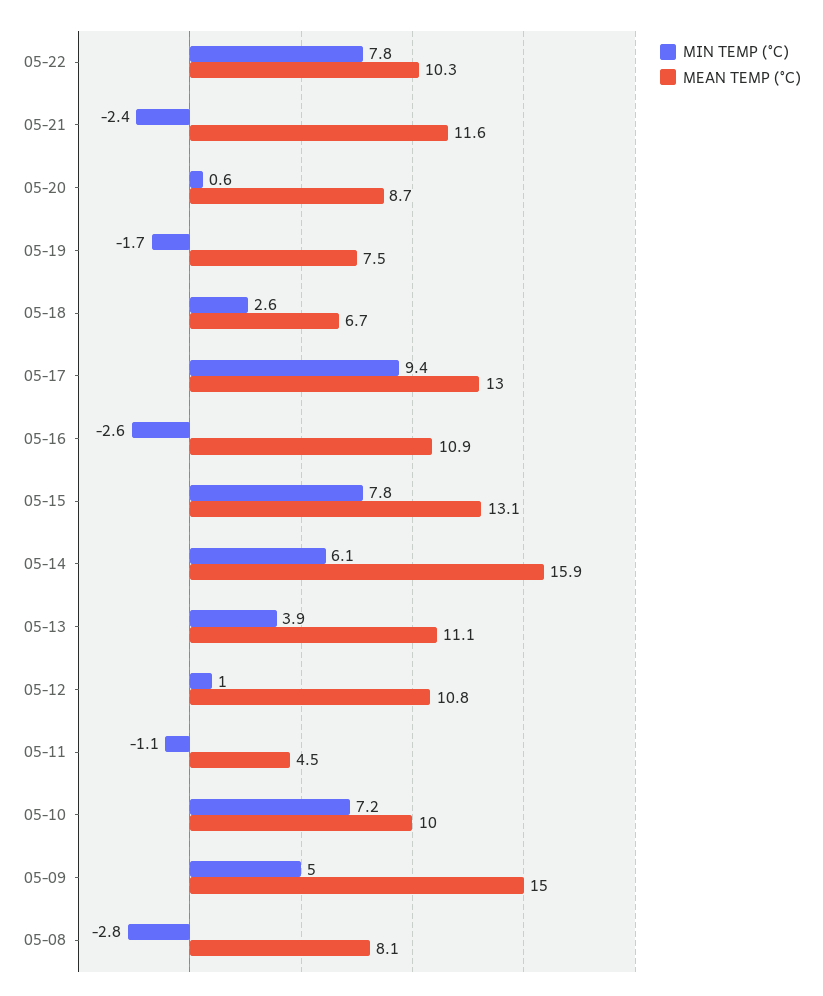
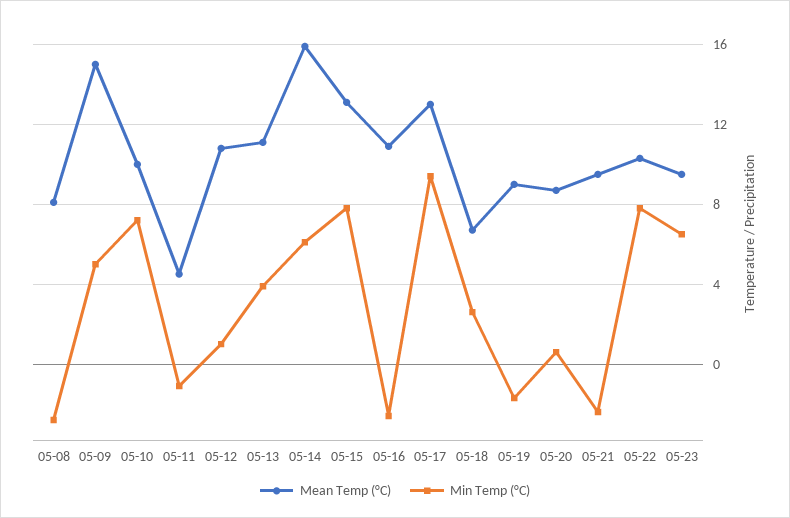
MEAN TEMP (°C), 05-21: 11.6 -> 9.5
MEAN TEMP (°C), 05-19: 7.5 -> 9
MEAN TEMP (°C), 05-23: none -> 9.5
MIN TEMP (°C), 05-23: none -> 6.5

